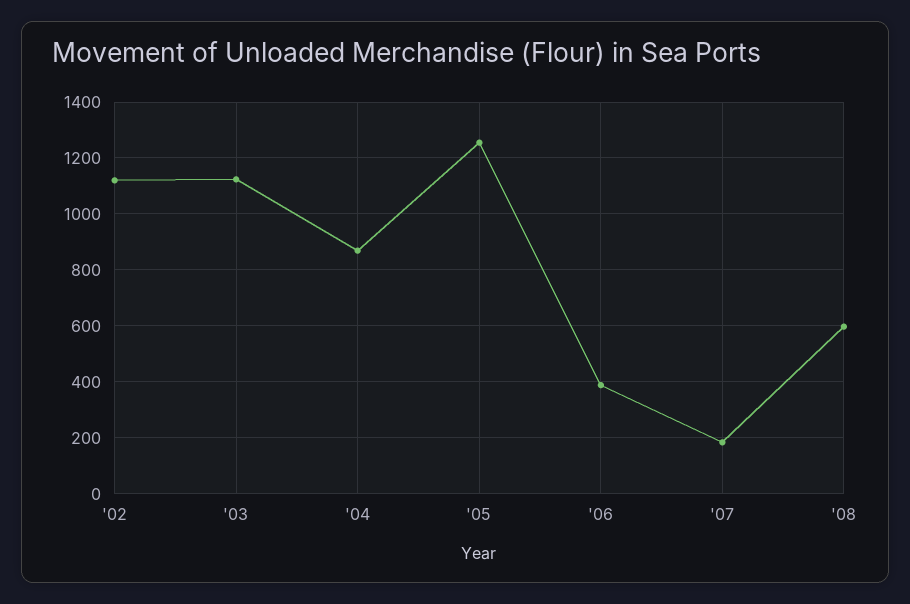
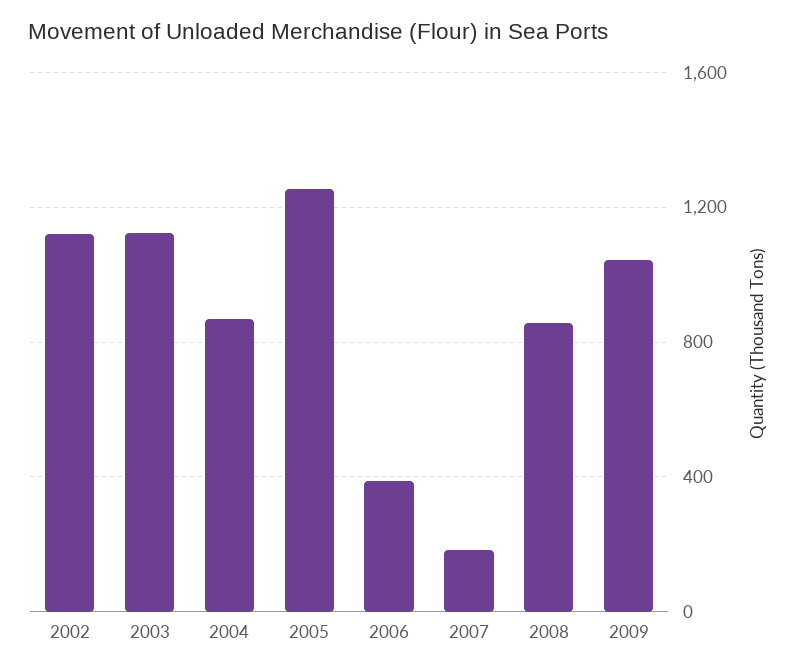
'08: 600 -> 850
2009: none -> 1050

